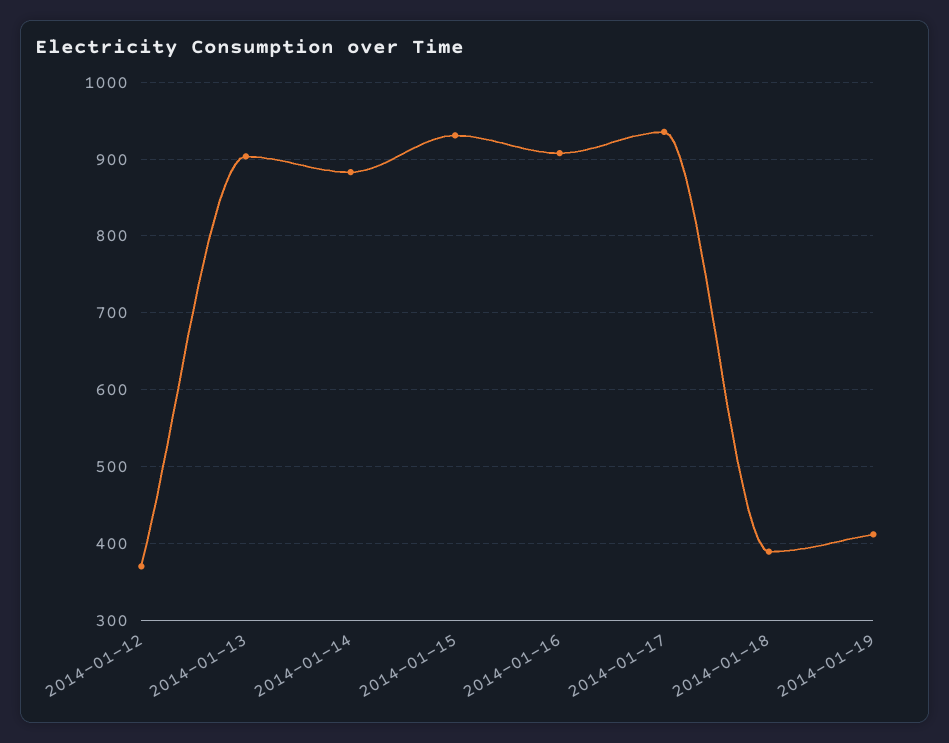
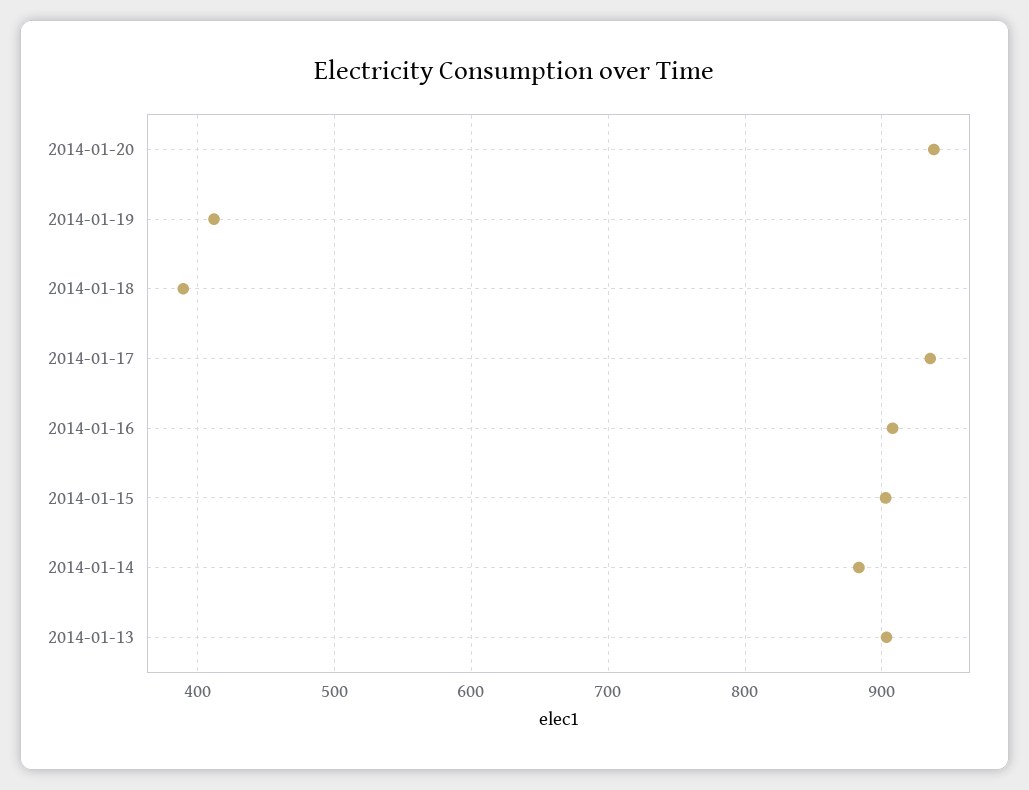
2014-01-12: 370 -> none
2014-01-15: 930 -> 900
2014-01-20: none -> 940

